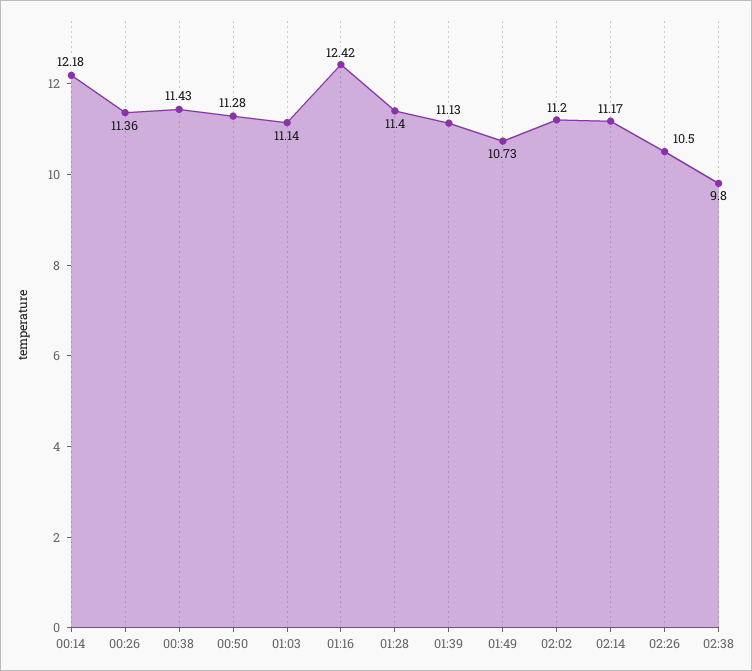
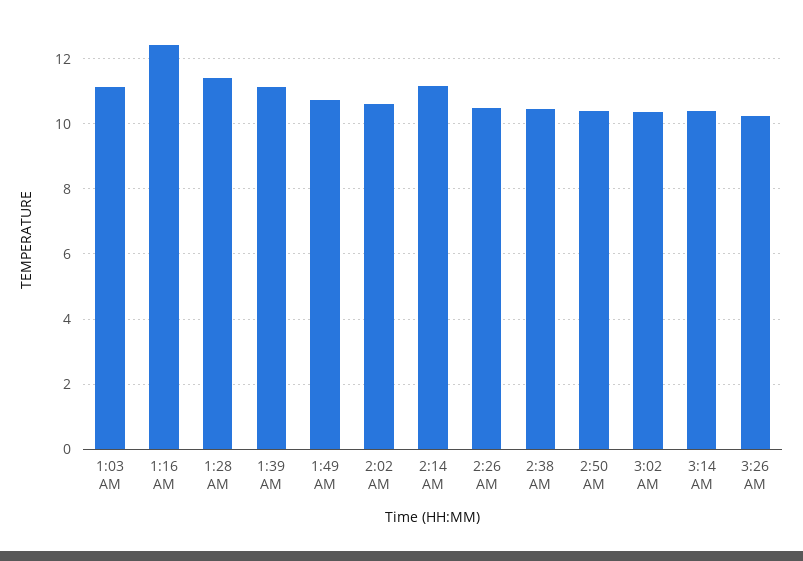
00:14: 12.18 -> none
00:26: 11.36 -> none
00:38: 11.43 -> none
00:50: 11.28 -> none
02:02: 11.2 -> 10.6
02:38: 9.8 -> 10.4
2:50 AM: none -> 10.4
3:02 AM: none -> 10.4
3:14 AM: none -> 10.4
3:26 AM: none -> 10.2

